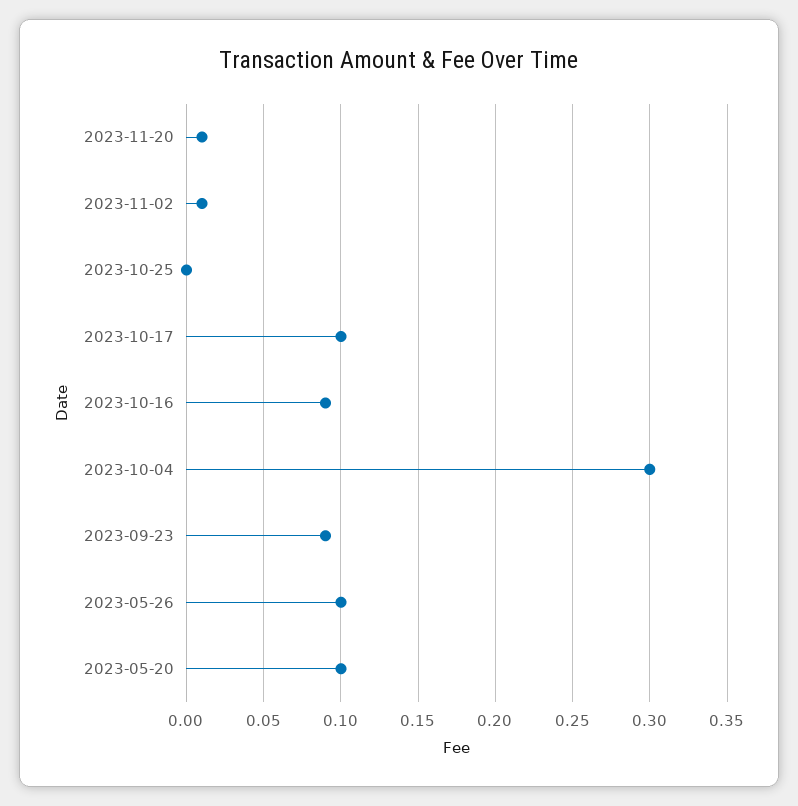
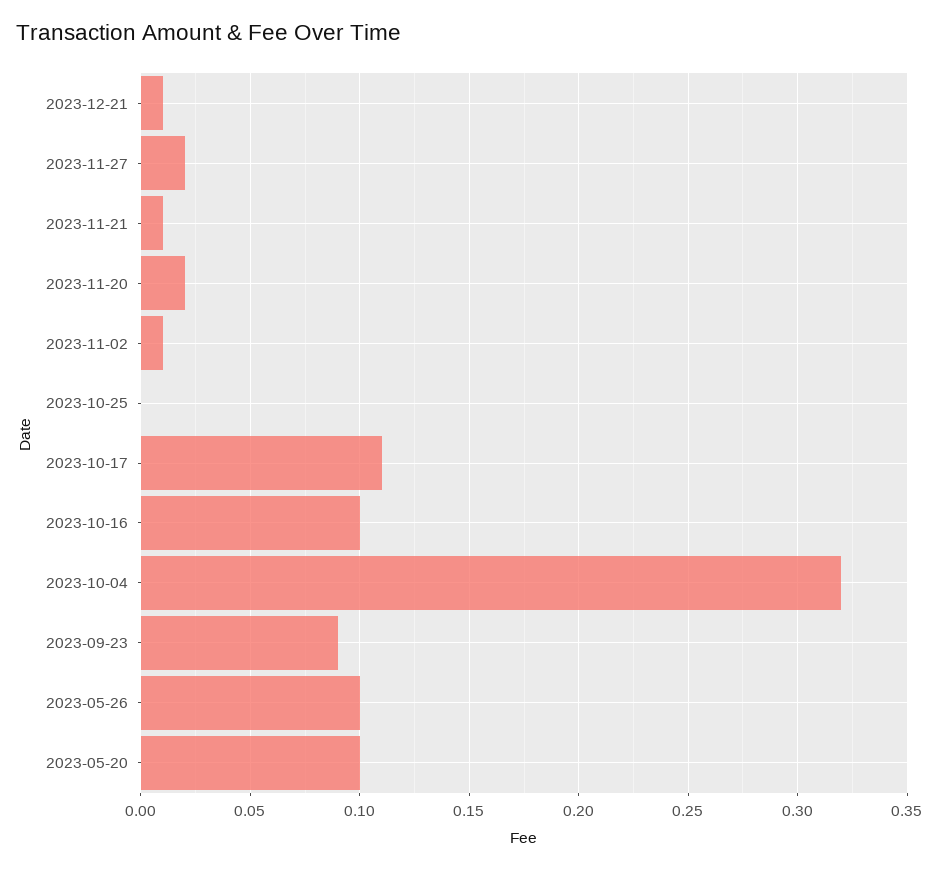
2023-11-20: 0.01 -> 0.02
2023-10-17: 0.1 -> 0.11
2023-10-16: 0.09 -> 0.1
2023-10-04: 0.3 -> 0.32
2023-12-21: none -> 0.01
2023-11-27: none -> 0.02
2023-11-21: none -> 0.01

